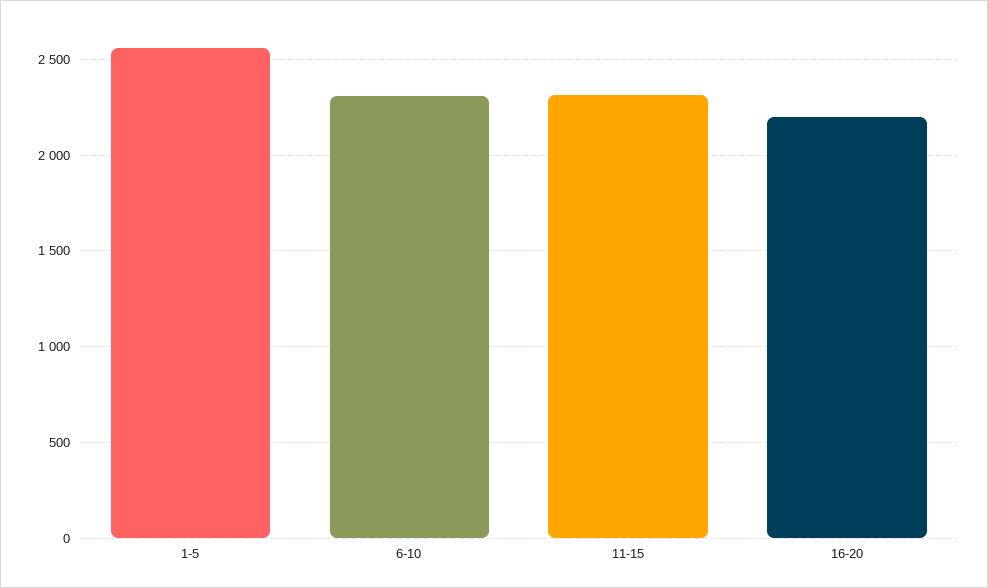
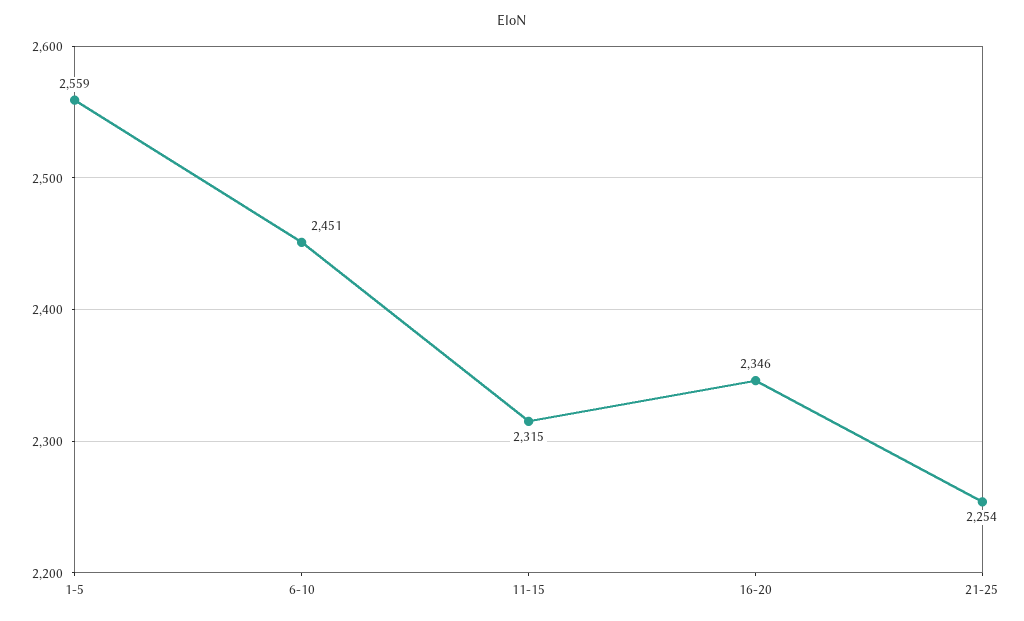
6-10: 2300 -> 2451
16-20: 2200 -> 2346
21-25: none -> 2254

